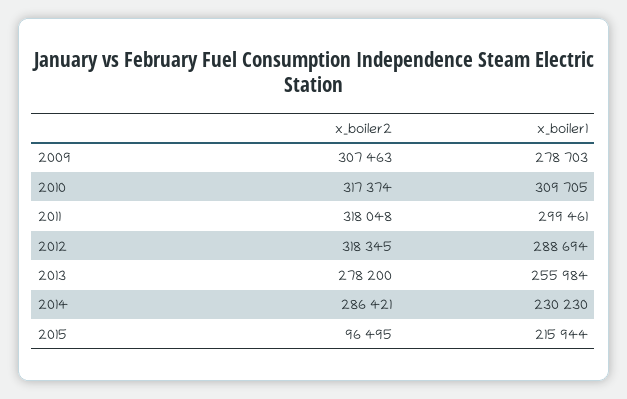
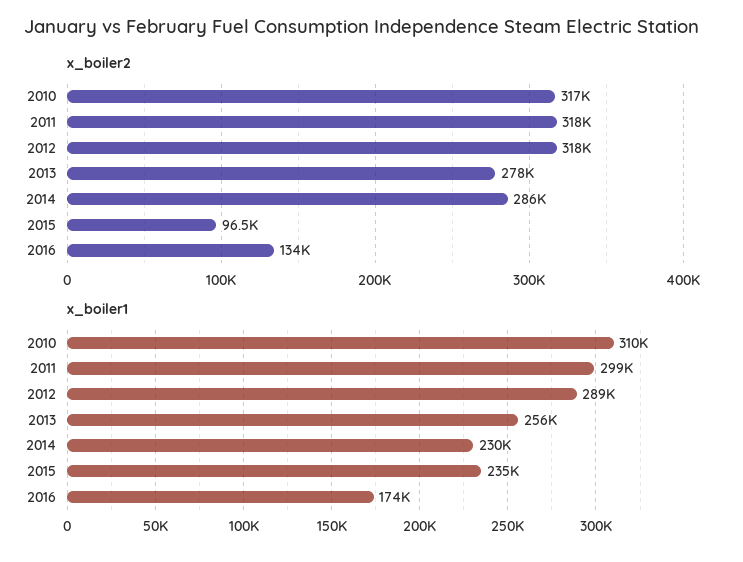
x_boiler2, 2009: 307463 -> none
x_boiler1, 2009: 278703 -> none
x_boiler1, 2015: 215944 -> 235000
x_boiler2, 2016: none -> 134000
x_boiler1, 2016: none -> 174000

